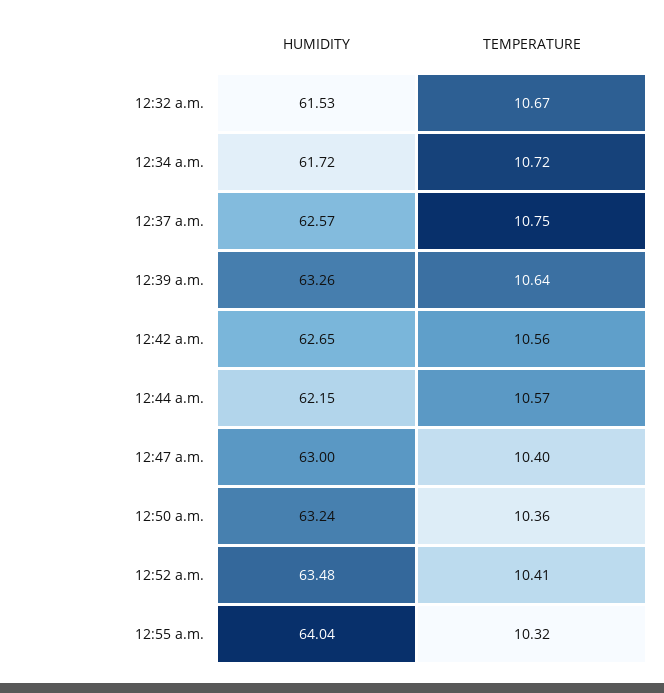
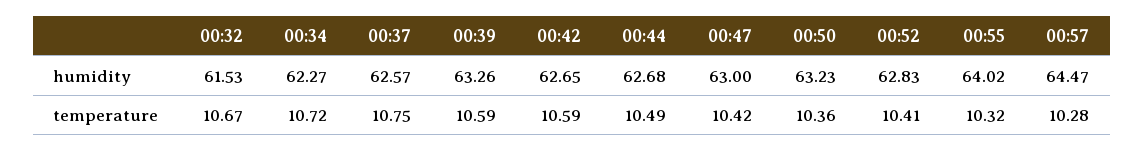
HUMIDITY, 12:34 a.m.: 61.72 -> 62.27
TEMPERATURE, 12:39 a.m.: 10.64 -> 10.59
TEMPERATURE, 12:42 a.m.: 10.56 -> 10.59
HUMIDITY, 12:44 a.m.: 62.15 -> 62.68
TEMPERATURE, 12:44 a.m.: 10.57 -> 10.49
TEMPERATURE, 12:47 a.m.: 10.4 -> 10.42
HUMIDITY, 12:50 a.m.: 63.24 -> 63.23
HUMIDITY, 12:52 a.m.: 63.48 -> 62.83
HUMIDITY, 12:55 a.m.: 64.04 -> 64.02
HUMIDITY, 00:57: none -> 64.47
TEMPERATURE, 00:57: none -> 10.28

